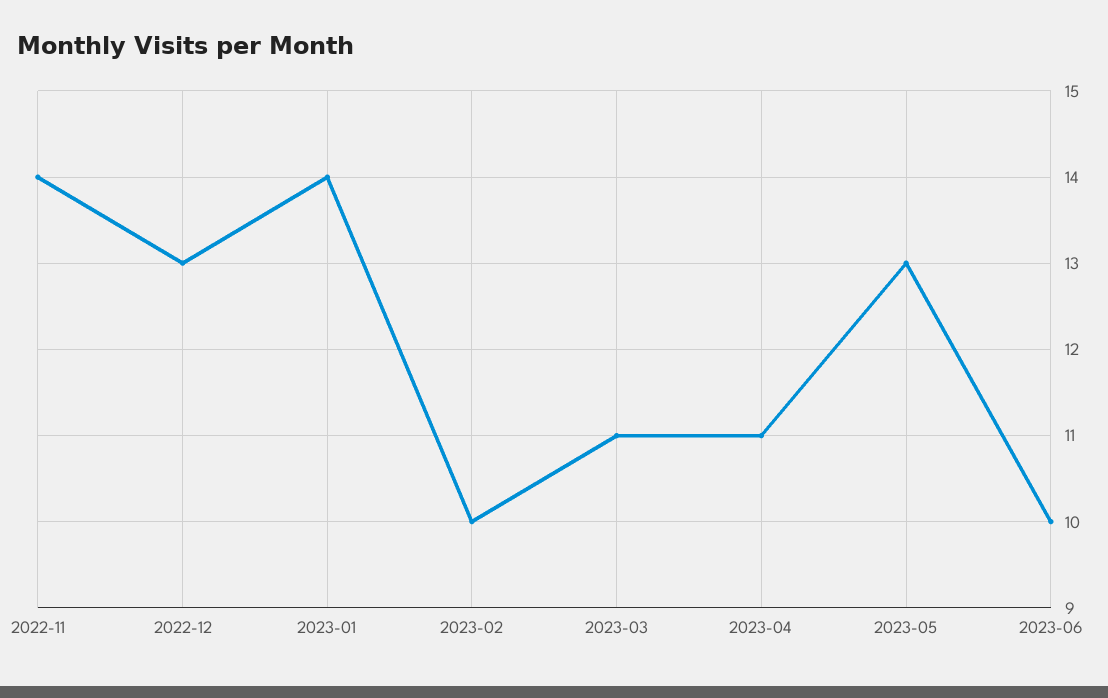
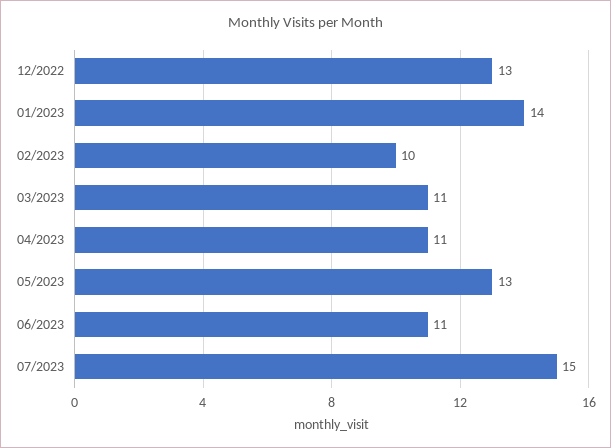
2022-11: 14 -> none
2023-06: 10 -> 11
07/2023: none -> 15

